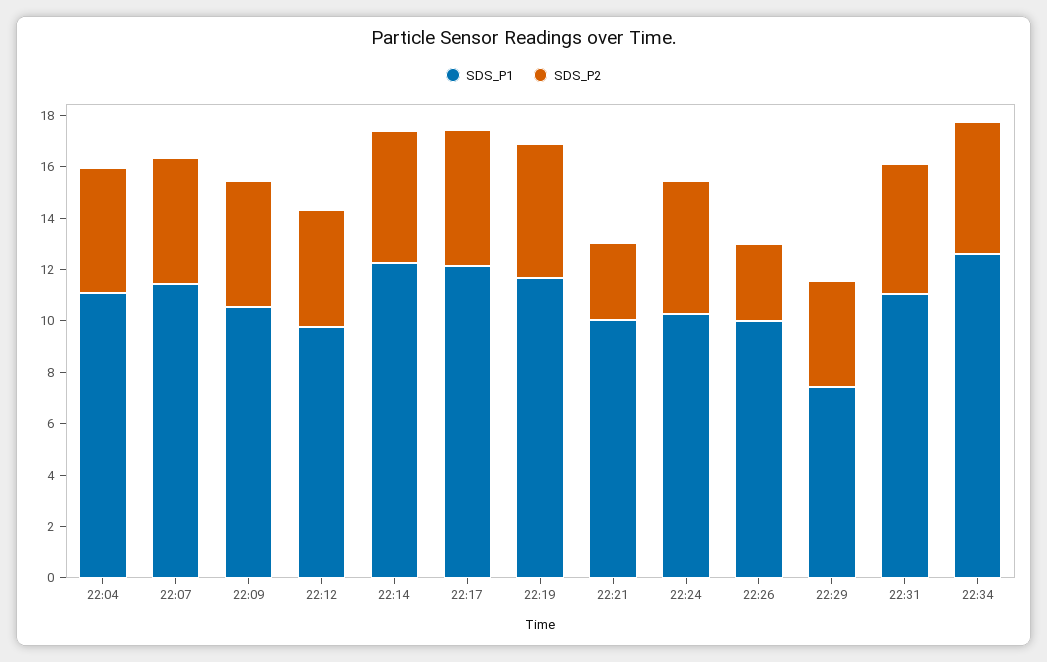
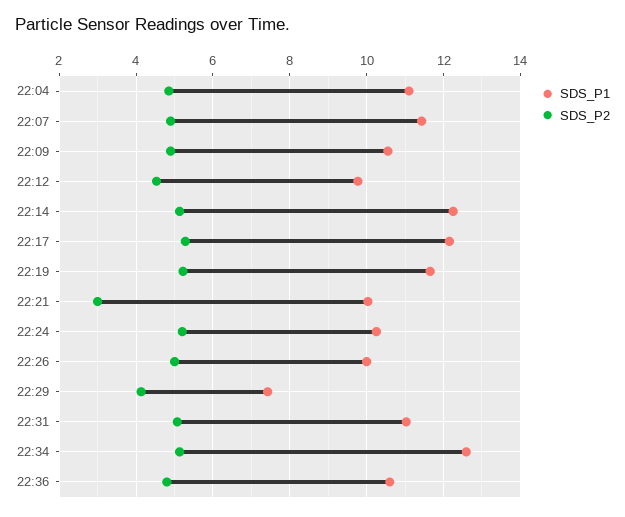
SDS_P2, 22:26: 3 -> 5
SDS_P1, 22:36: none -> 10.6
SDS_P2, 22:36: none -> 4.8

